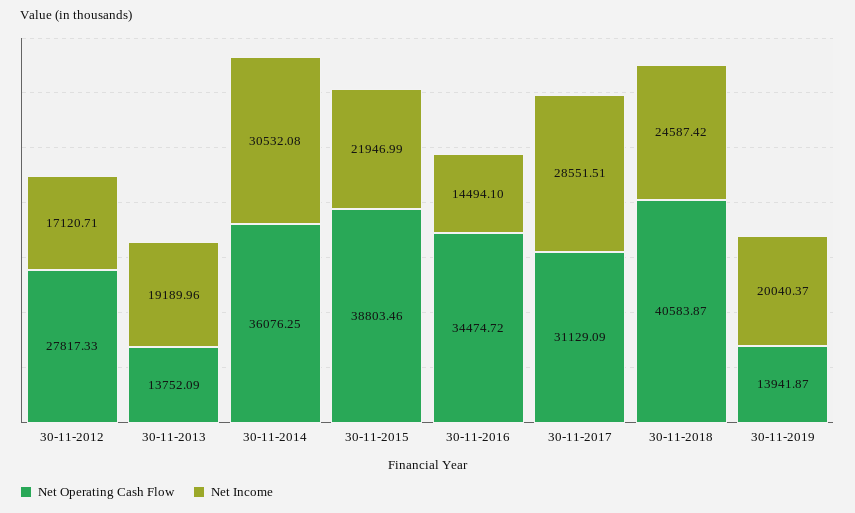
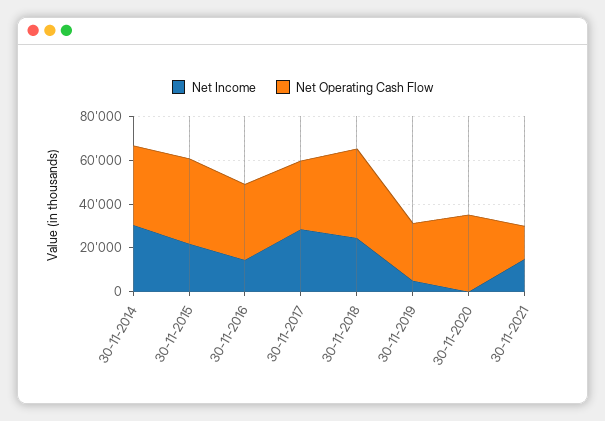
Net Operating Cash Flow, 30-11-2012: 27817.33 -> none
Net Income, 30-11-2012: 17120.71 -> none
Net Operating Cash Flow, 30-11-2013: 13752.09 -> none
Net Income, 30-11-2013: 19189.96 -> none
Net Operating Cash Flow, 30-11-2019: 13941.87 -> 25000
Net Income, 30-11-2019: 20040.37 -> 5000
Net Income, 30-11-2020: none -> 0
Net Operating Cash Flow, 30-11-2020: none -> 35000
Net Income, 30-11-2021: none -> 15000
Net Operating Cash Flow, 30-11-2021: none -> 15000

